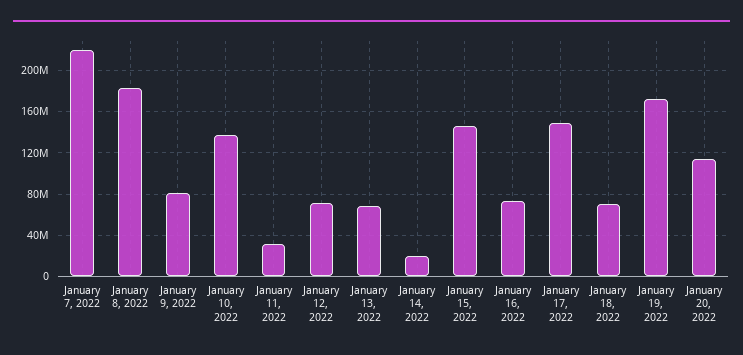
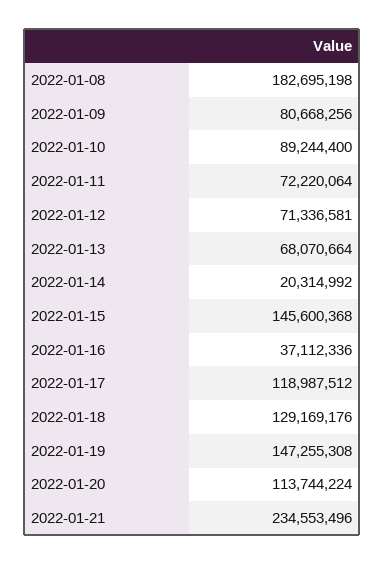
January 7, 2022: 220000000 -> none
January 10, 2022: 140000000 -> 89244400
January 11, 2022: 30000000 -> 72220064
January 16, 2022: 70000000 -> 37112336
January 17, 2022: 150000000 -> 118987512
January 18, 2022: 70000000 -> 129169176
January 19, 2022: 170000000 -> 147255308
2022-01-21: none -> 234553496

